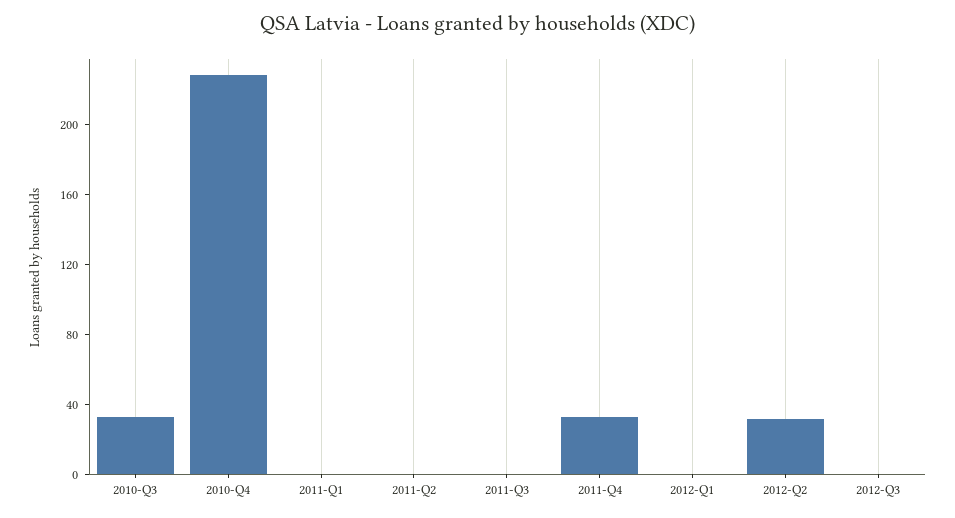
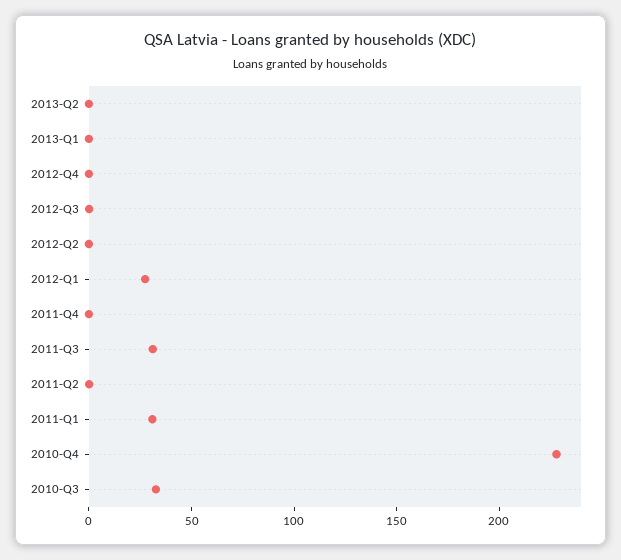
2011-Q1: 0 -> 30
2011-Q3: 0 -> 30
2011-Q4: 30 -> 0
2012-Q1: 0 -> 30
2012-Q2: 30 -> 0
2013-Q2: none -> 0
2013-Q1: none -> 0
2012-Q4: none -> 0

